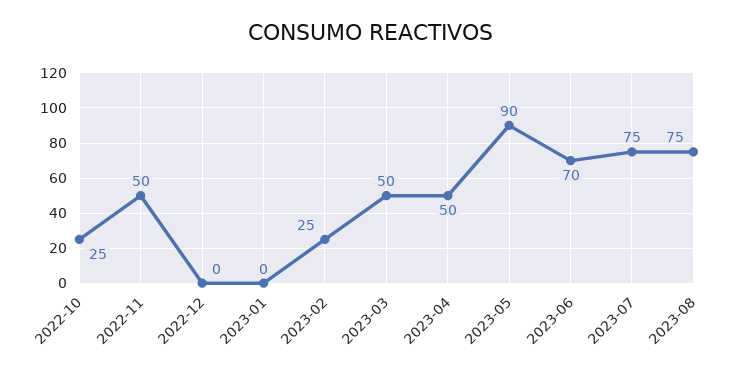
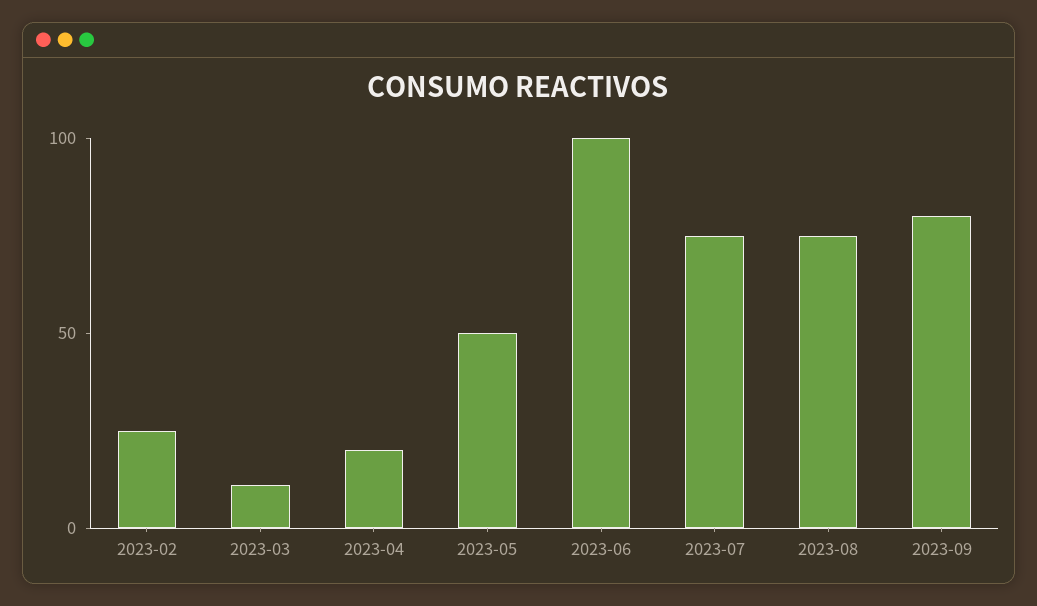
2022-10: 25 -> none
2022-11: 50 -> none
2022-12: 0 -> none
2023-01: 0 -> none
2023-03: 50 -> 10
2023-04: 50 -> 20
2023-05: 90 -> 50
2023-06: 70 -> 100
2023-09: none -> 80

